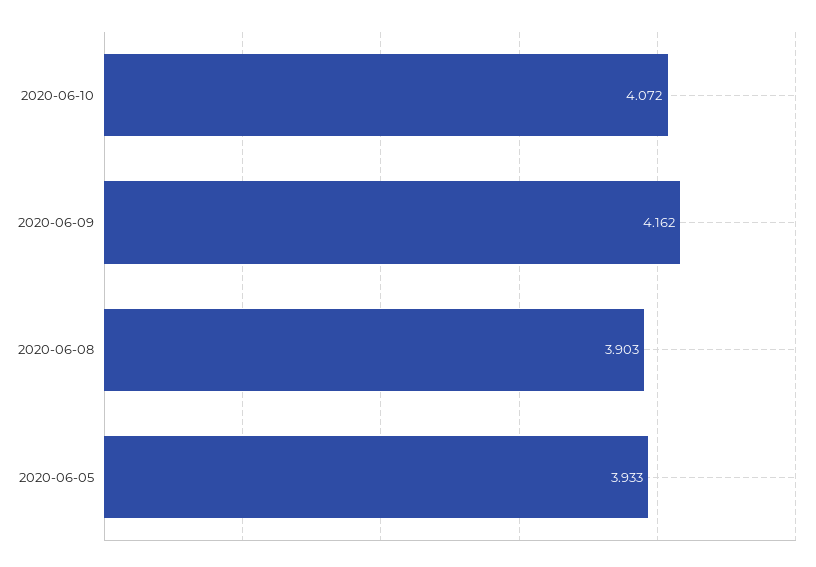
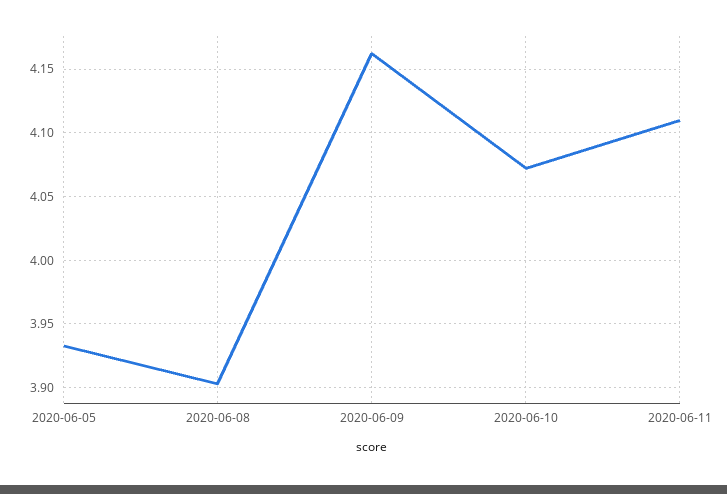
2020-06-11: none -> 4.11

